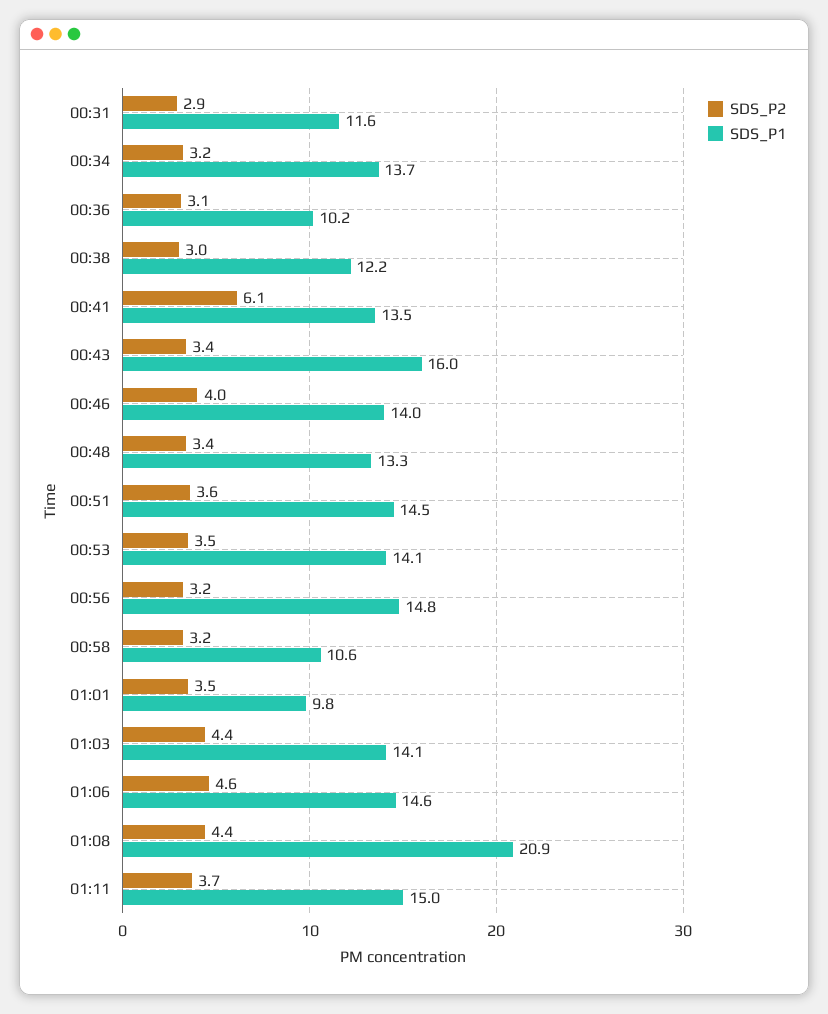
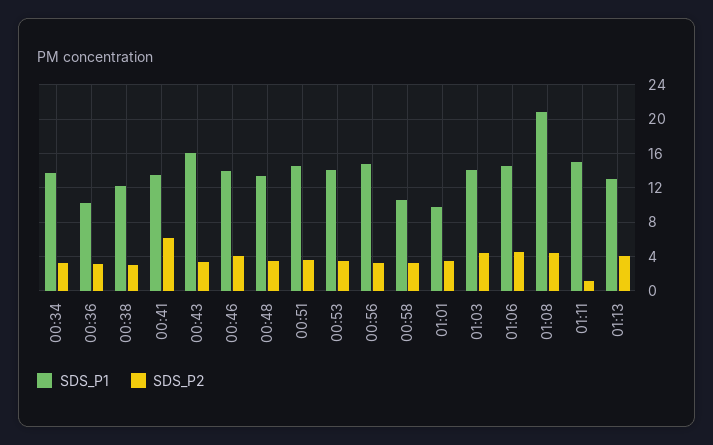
SDS_P2, 00:31: 2.9 -> none
SDS_P1, 00:31: 11.6 -> none
SDS_P2, 01:11: 3.7 -> 1
SDS_P1, 01:13: none -> 13
SDS_P2, 01:13: none -> 4

